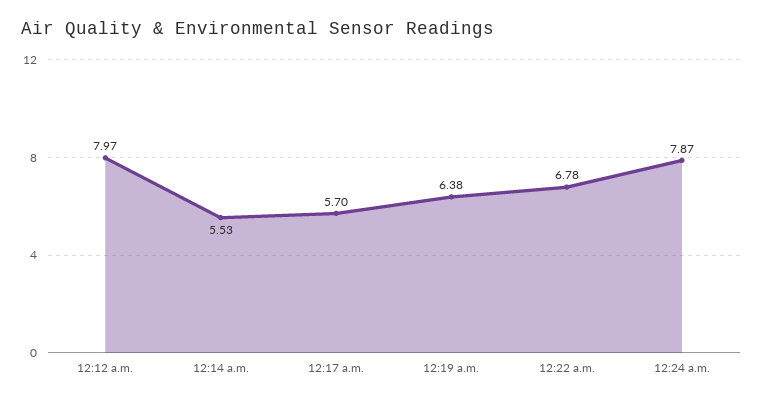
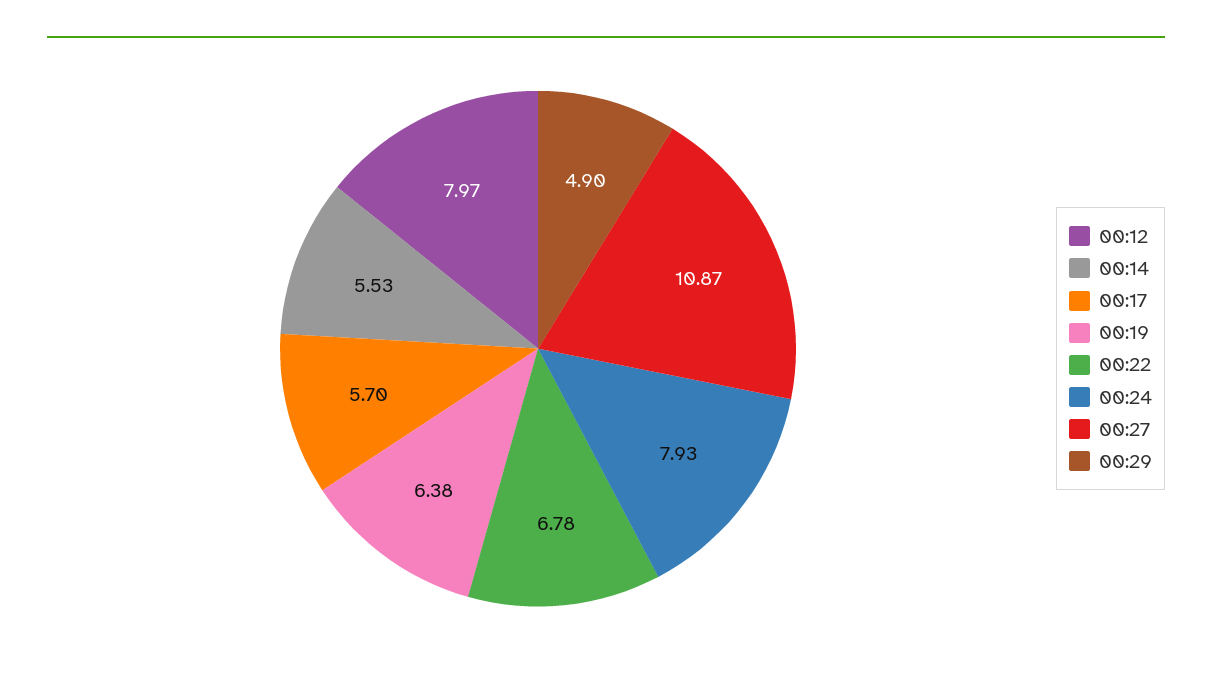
12:24 a.m.: 7.87 -> 7.93
00:27: none -> 10.87
00:29: none -> 4.9

